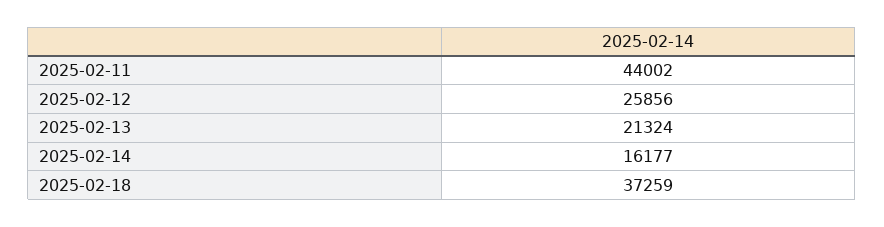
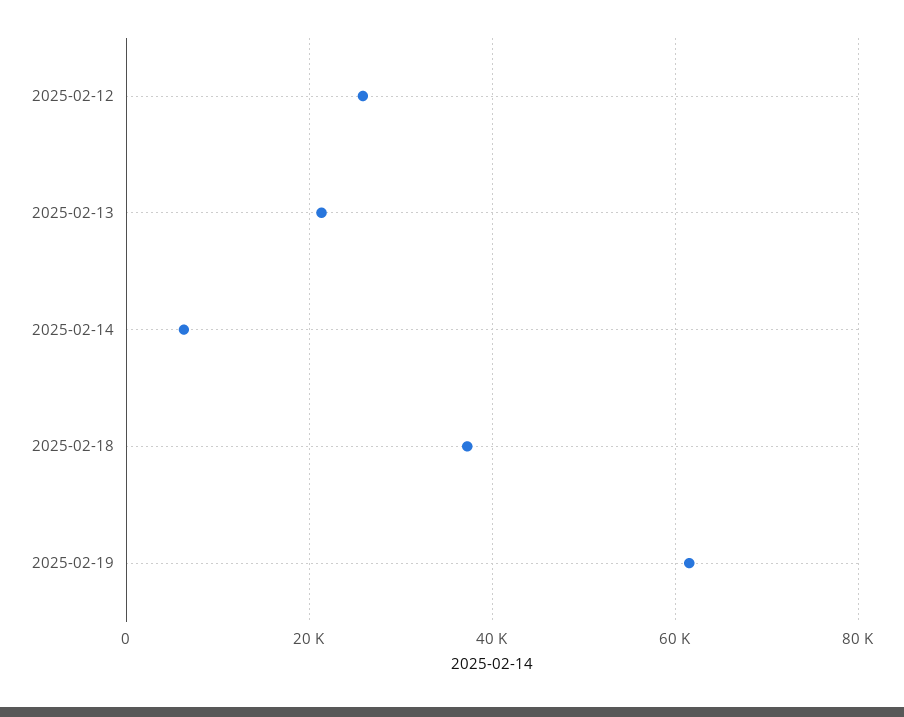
2025-02-11: 44002 -> none
2025-02-14: 16177 -> 6000
2025-02-19: none -> 62000

